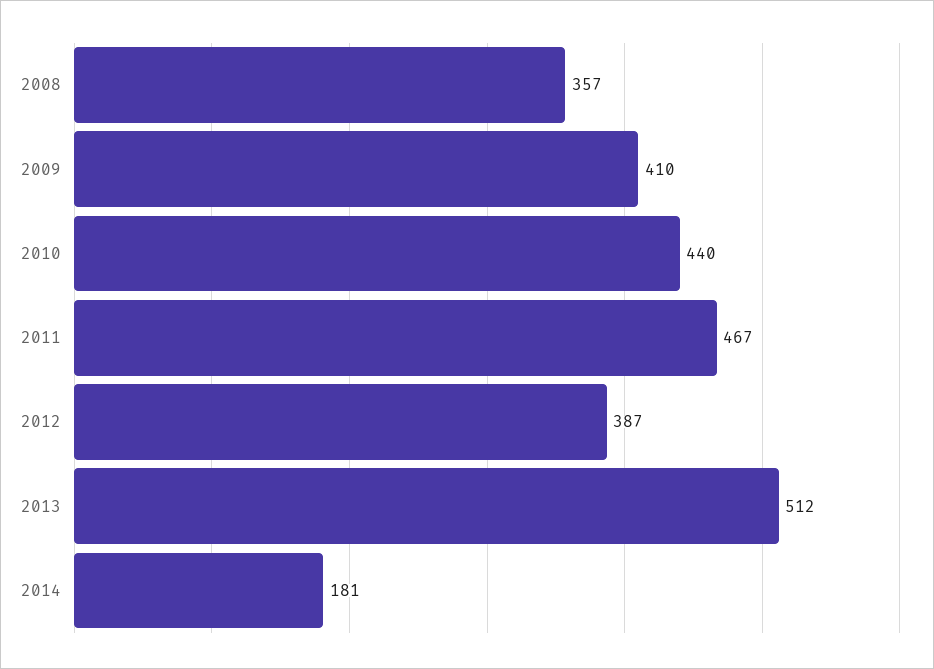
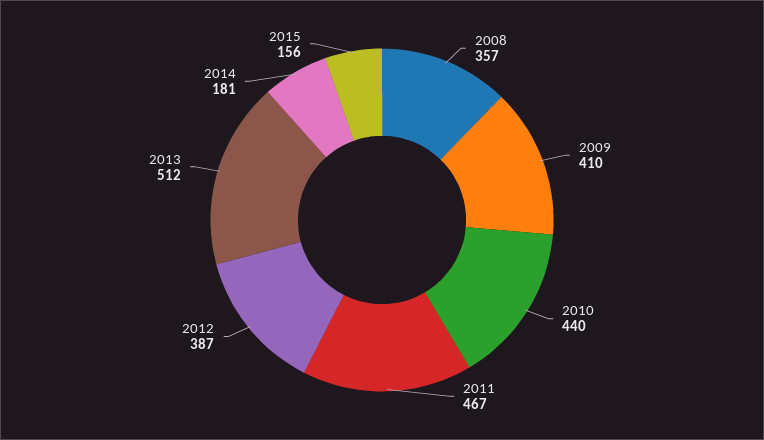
2015: none -> 156

